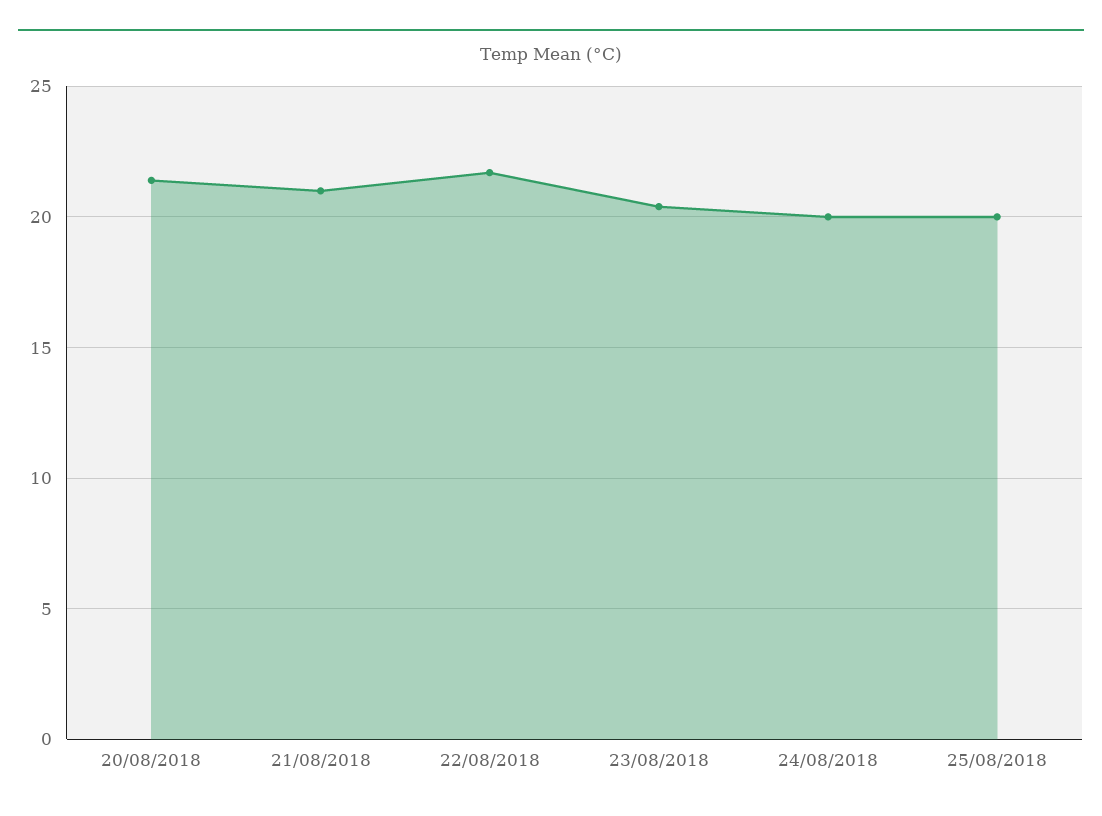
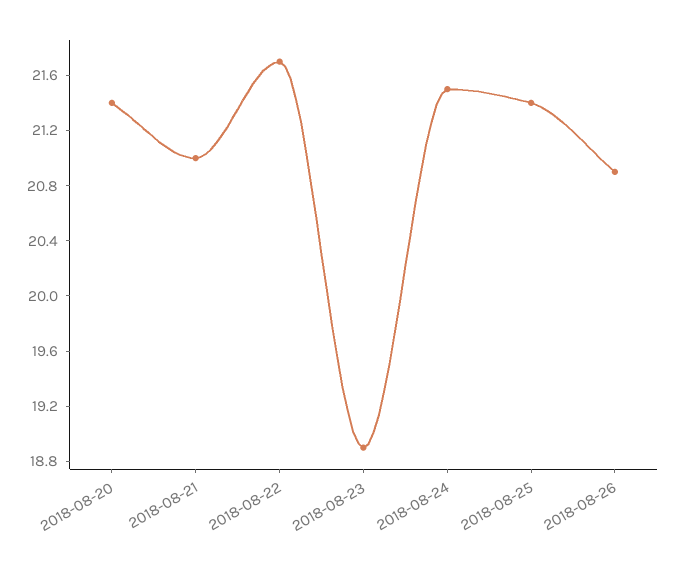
23/08/2018: 20.5 -> 18.9
24/08/2018: 20 -> 21.5
25/08/2018: 20 -> 21.4
2018-08-26: none -> 20.9

